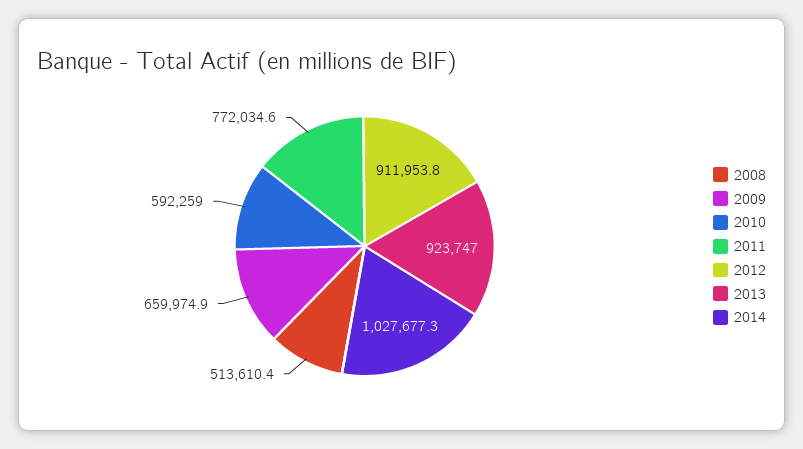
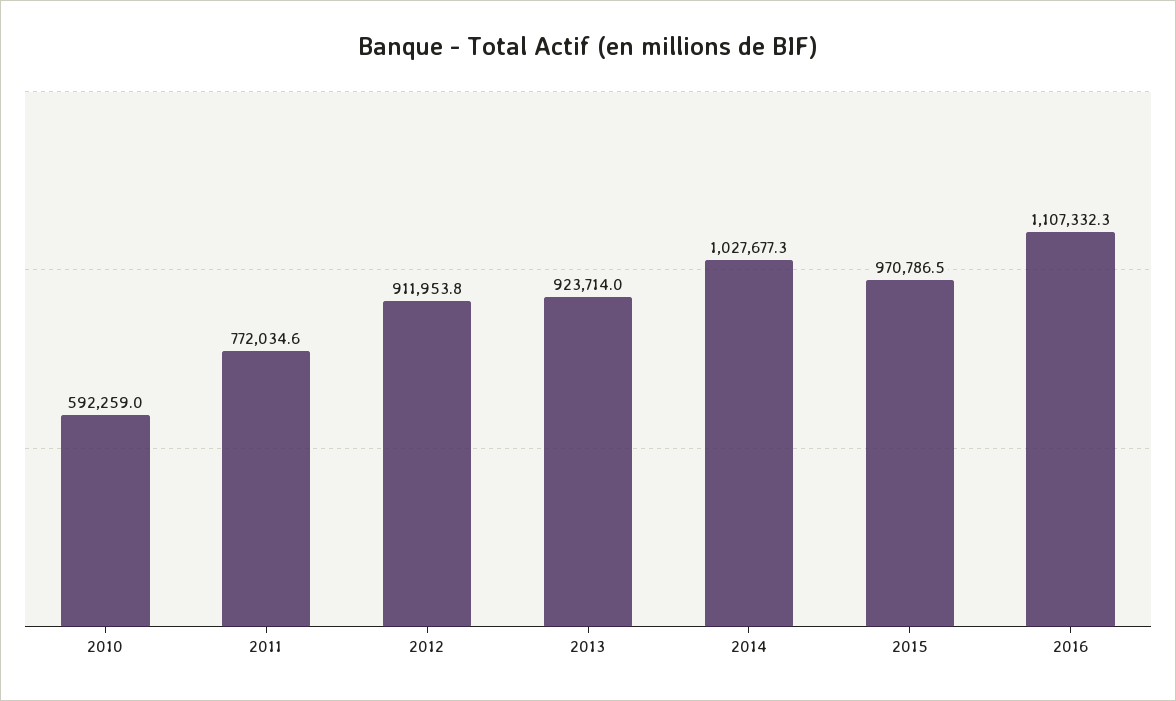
2008: 513610.4 -> none
2009: 659974.9 -> none
2013: 923747 -> 923714
2015: none -> 970786.5
2016: none -> 1107332.3

